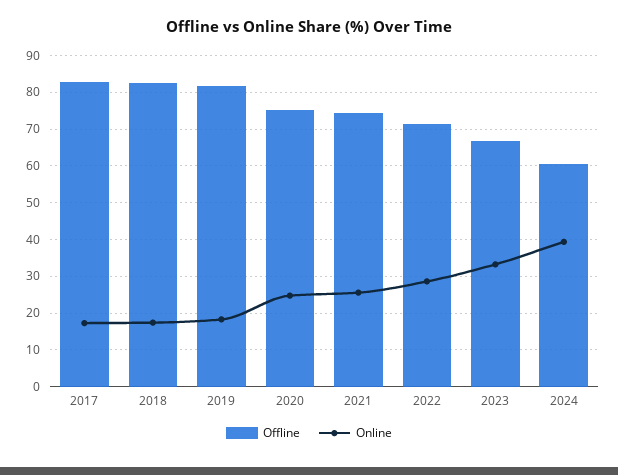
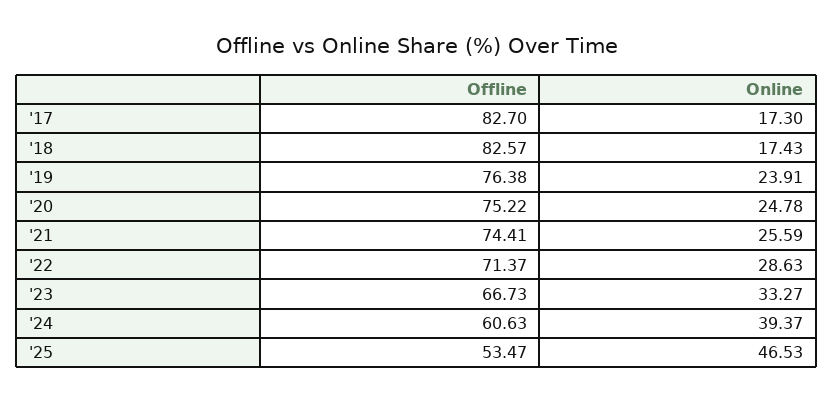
Offline, 2019: 82 -> 76.38
Online, 2019: 18 -> 23.91
Offline, '25: none -> 53.47
Online, '25: none -> 46.53

